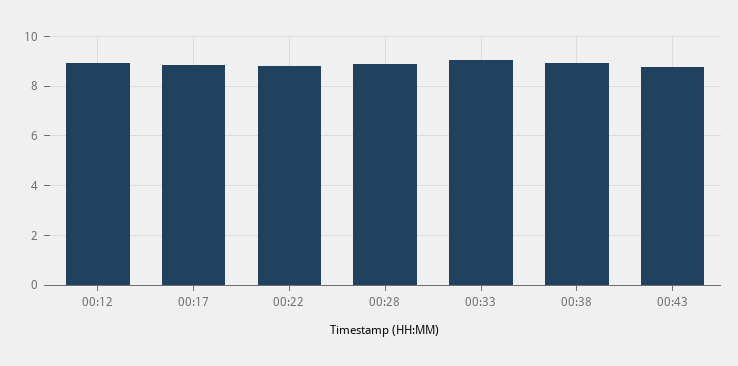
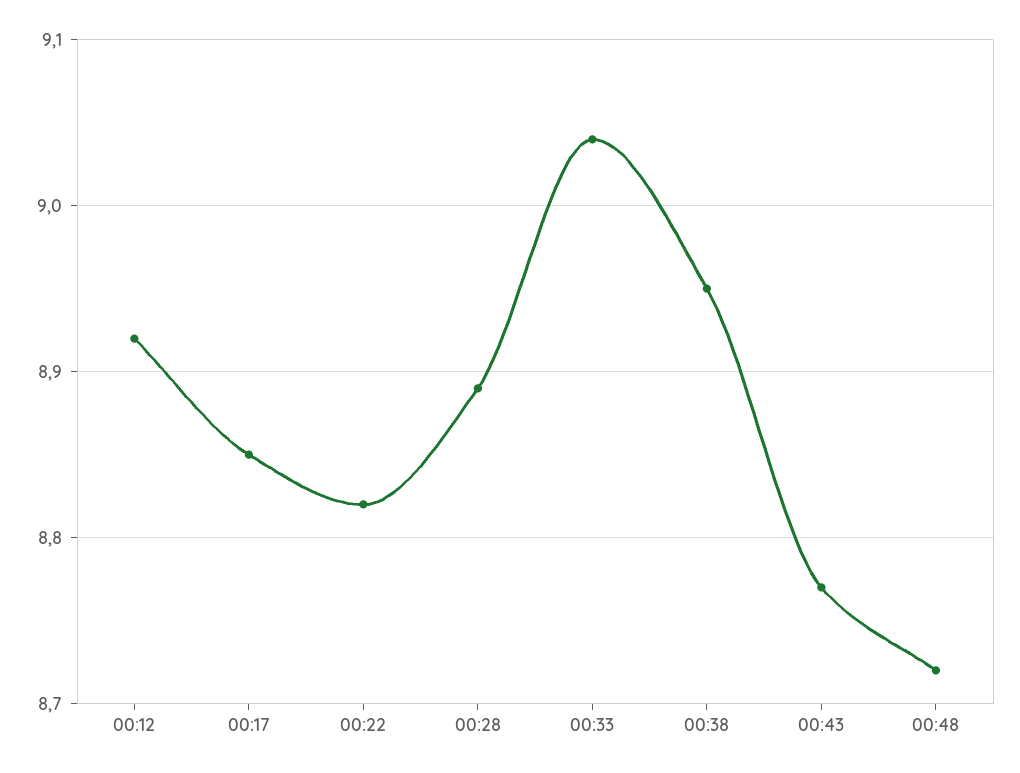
00:48: none -> 8.72

